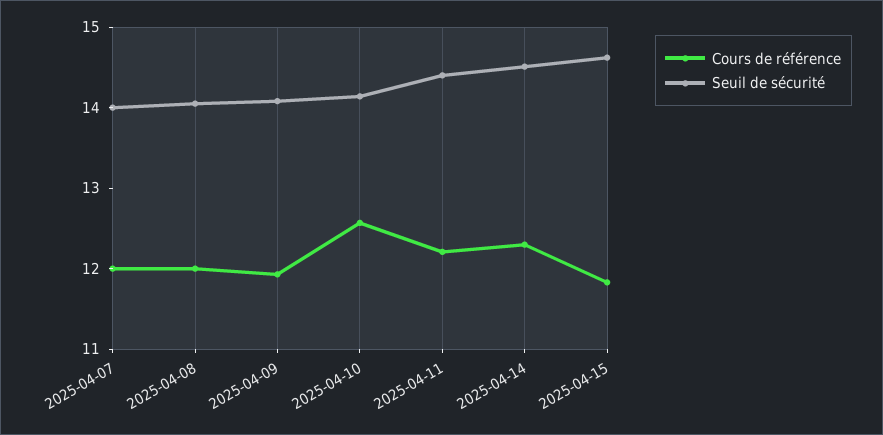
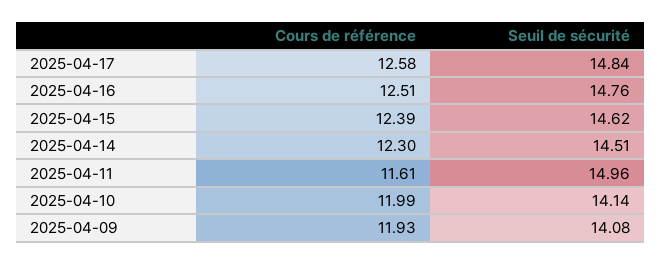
Cours de référence, 2025-04-07: 12 -> none
Seuil de sécurité, 2025-04-07: 14 -> none
Cours de référence, 2025-04-08: 12 -> none
Seuil de sécurité, 2025-04-08: 14 -> none
Cours de référence, 2025-04-10: 12.6 -> 11.99
Cours de référence, 2025-04-11: 12.2 -> 11.61
Seuil de sécurité, 2025-04-11: 14.4 -> 14.96
Cours de référence, 2025-04-15: 11.8 -> 12.39
Cours de référence, 2025-04-17: none -> 12.58
Seuil de sécurité, 2025-04-17: none -> 14.84
Cours de référence, 2025-04-16: none -> 12.51
Seuil de sécurité, 2025-04-16: none -> 14.76

